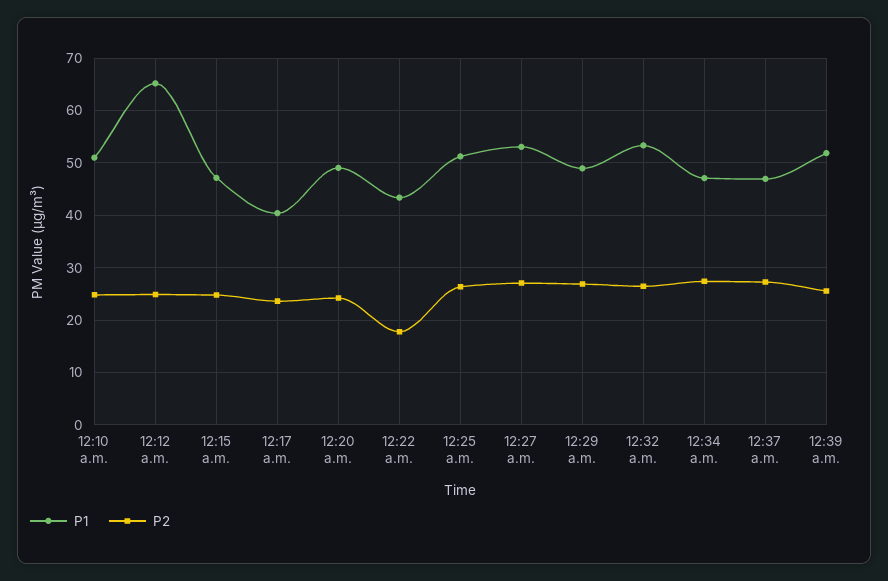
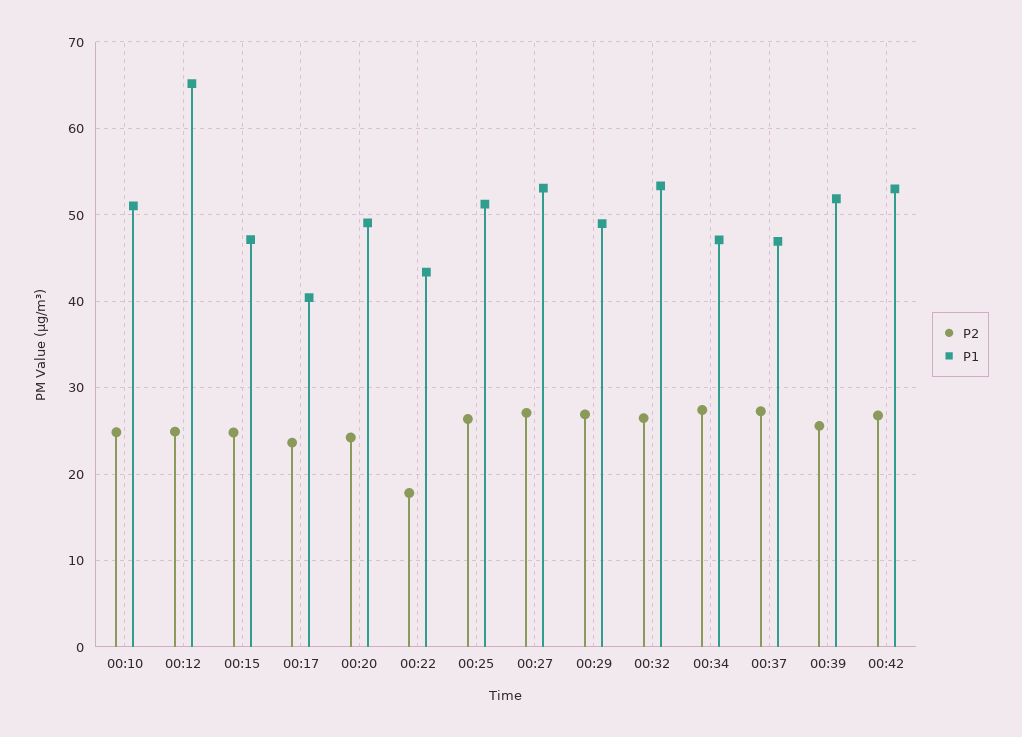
P2, 00:42: none -> 27
P1, 00:42: none -> 53

